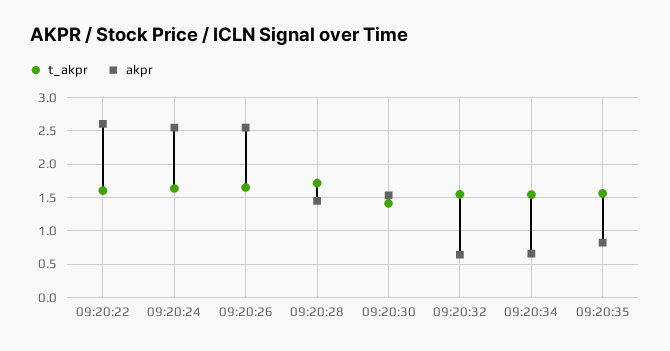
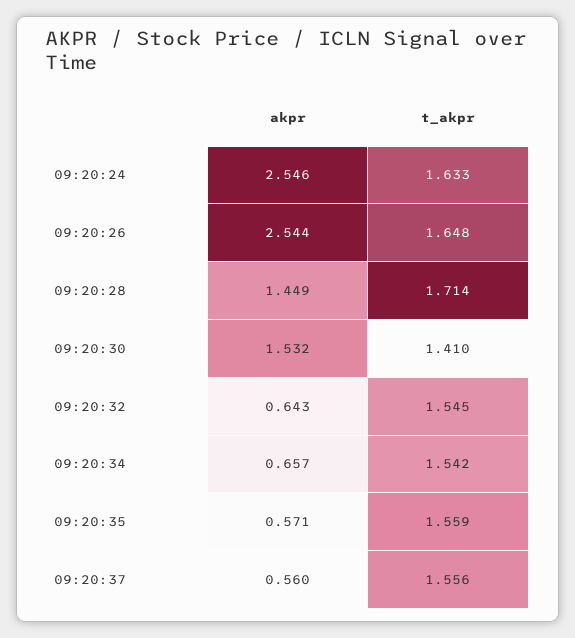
t_akpr, 09:20:22: 1.6 -> none
akpr, 09:20:22: 2.6 -> none
akpr, 09:20:35: 0.8 -> 0.571
akpr, 09:20:37: none -> 0.56
t_akpr, 09:20:37: none -> 1.556

